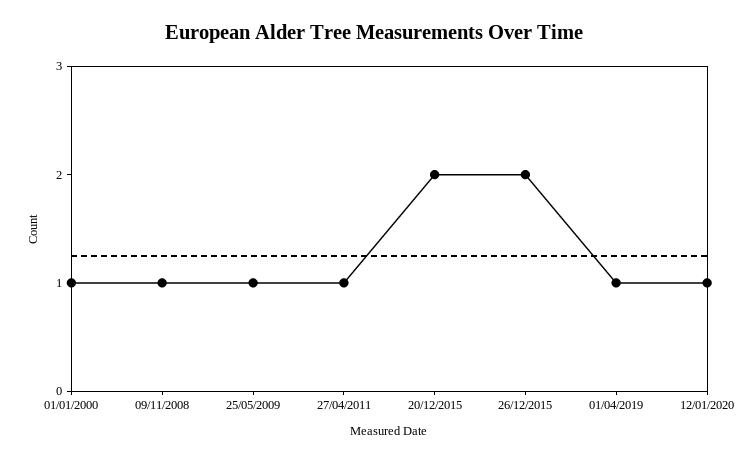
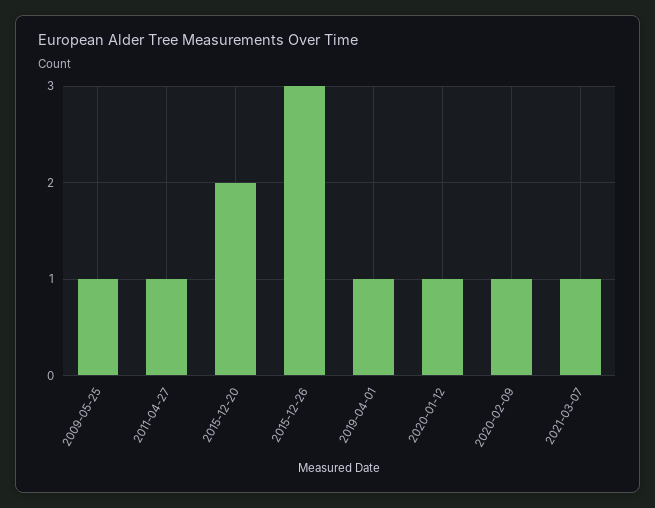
01/01/2000: 1 -> none
09/11/2008: 1 -> none
26/12/2015: 2 -> 3
2020-02-09: none -> 1
2021-03-07: none -> 1

